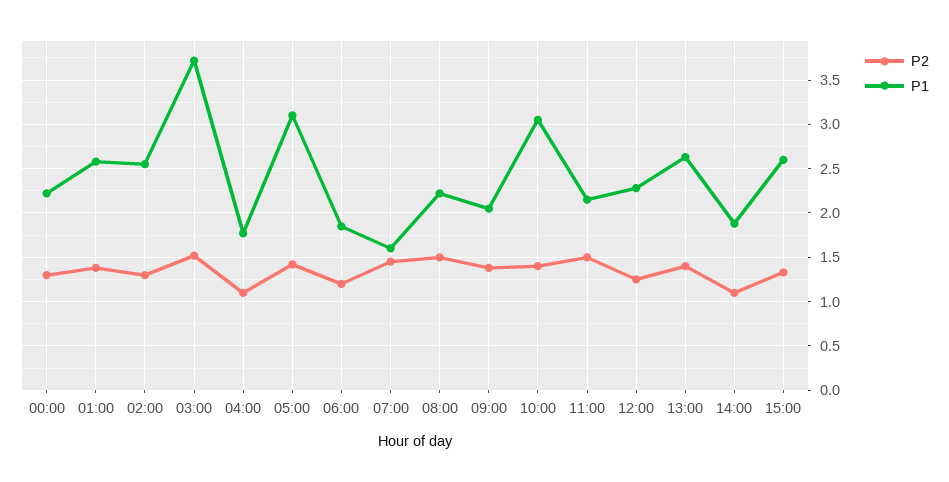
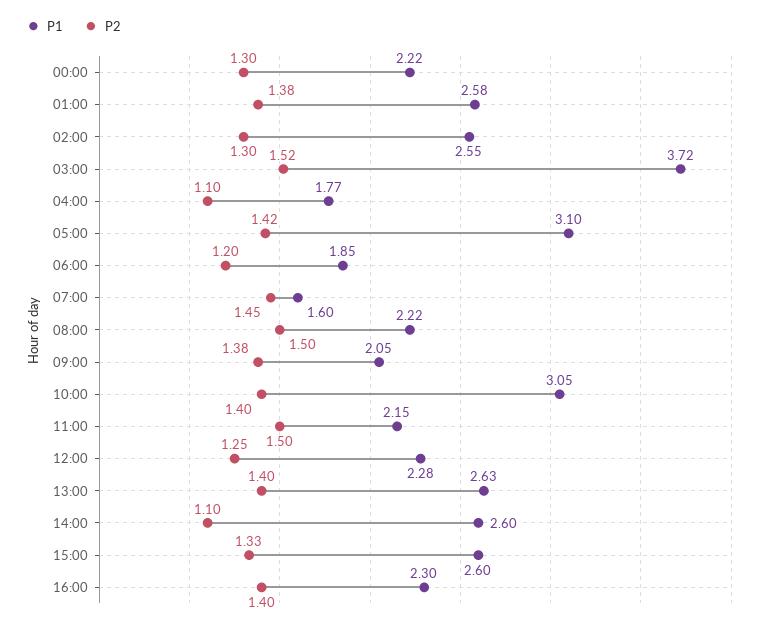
P1, 14:00: 1.9 -> 2.6
P1, 16:00: none -> 2.3
P2, 16:00: none -> 1.4

